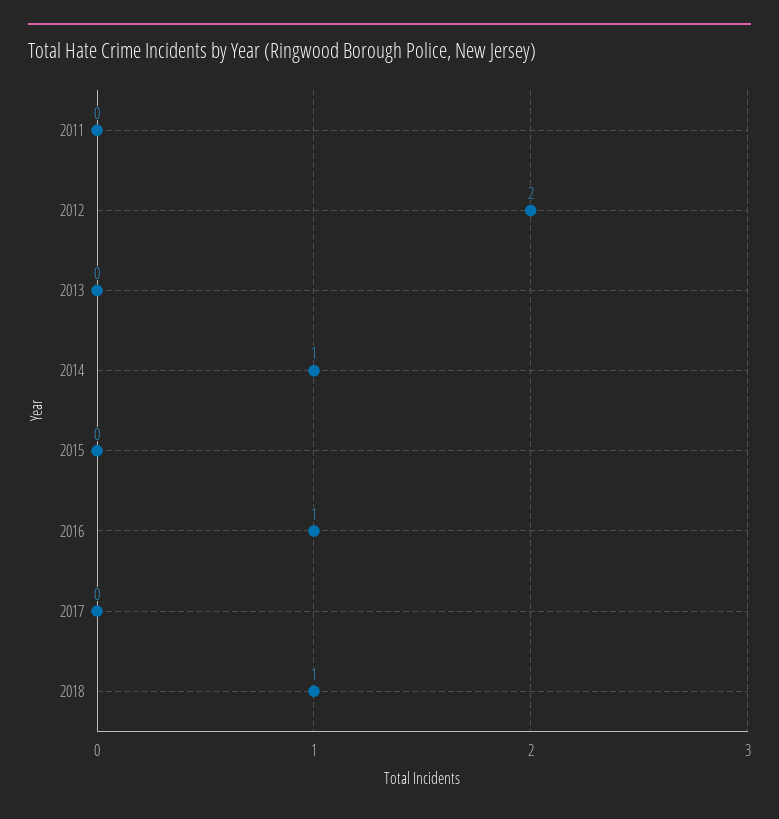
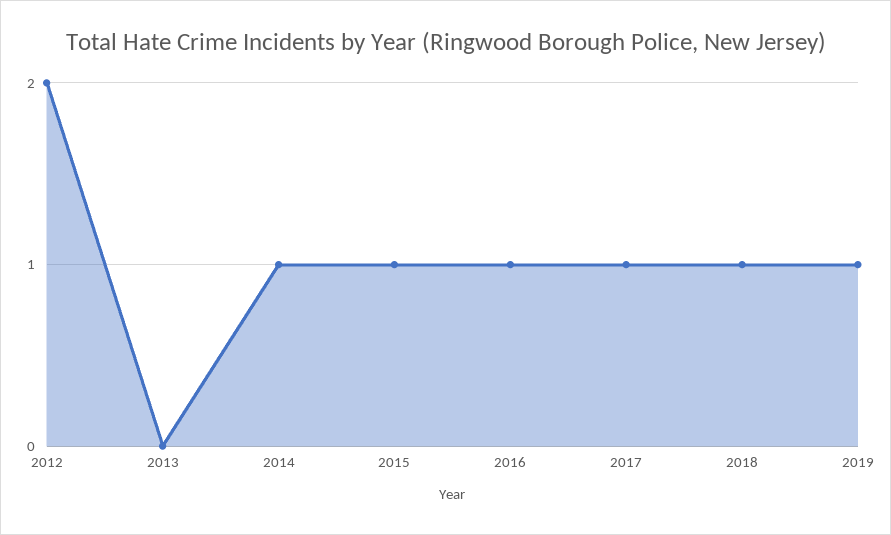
2011: 0 -> none
2015: 0 -> 1
2017: 0 -> 1
2019: none -> 1

